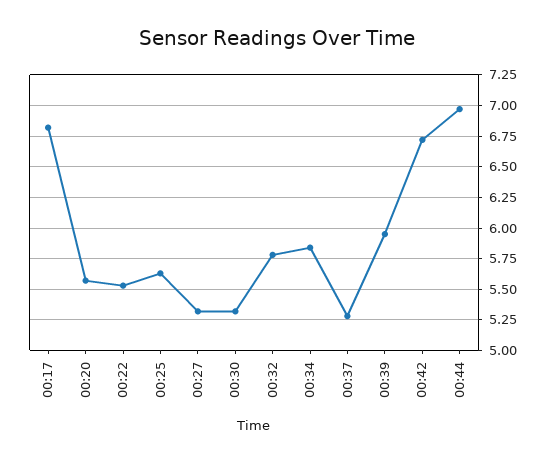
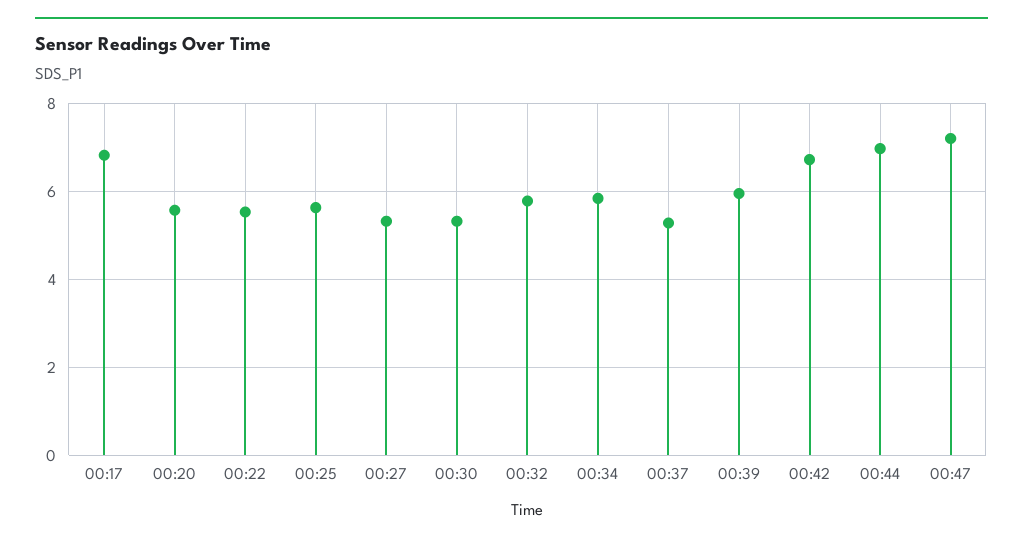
00:47: none -> 7.2

